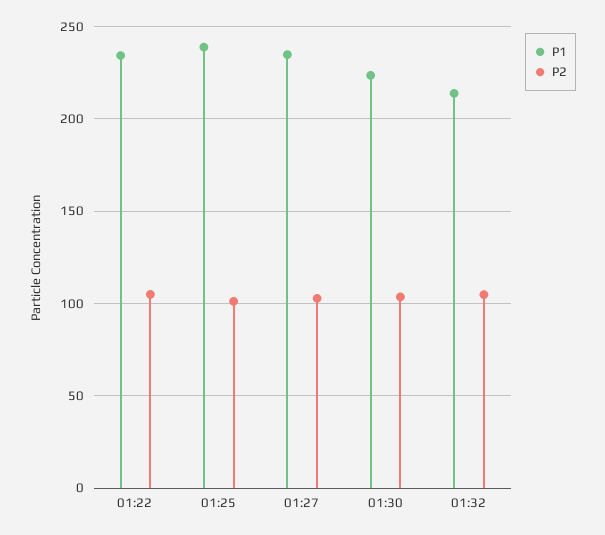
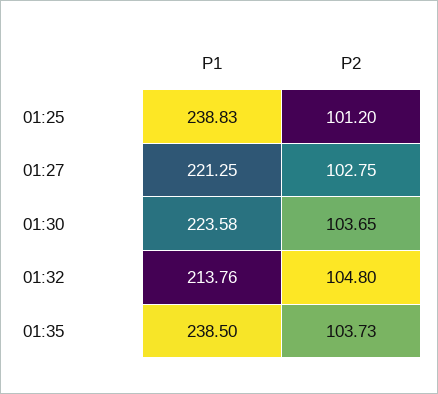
P1, 01:22: 235 -> none
P2, 01:22: 105 -> none
P1, 01:27: 235 -> 221.25
P1, 01:35: none -> 238.5
P2, 01:35: none -> 103.73

